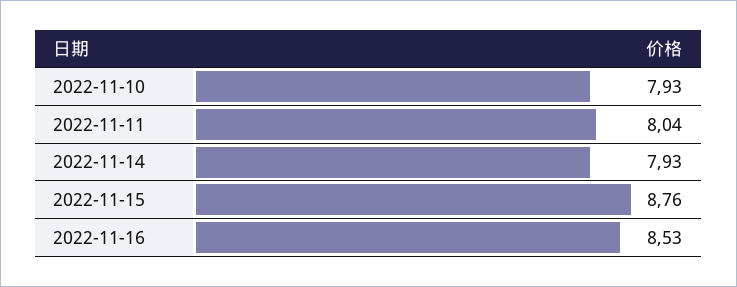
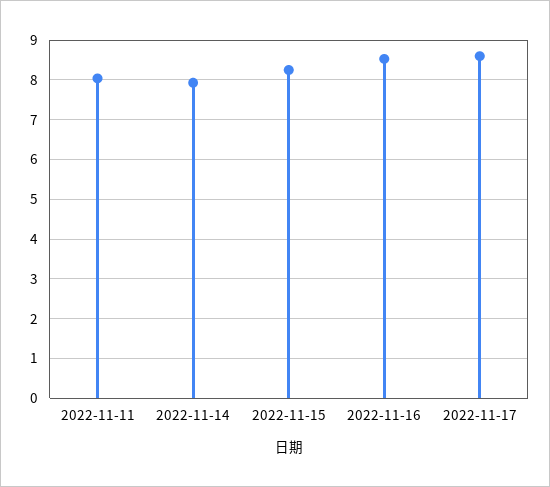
2022-11-10: 7.93 -> none
2022-11-15: 8.76 -> 8.2
2022-11-17: none -> 8.6

